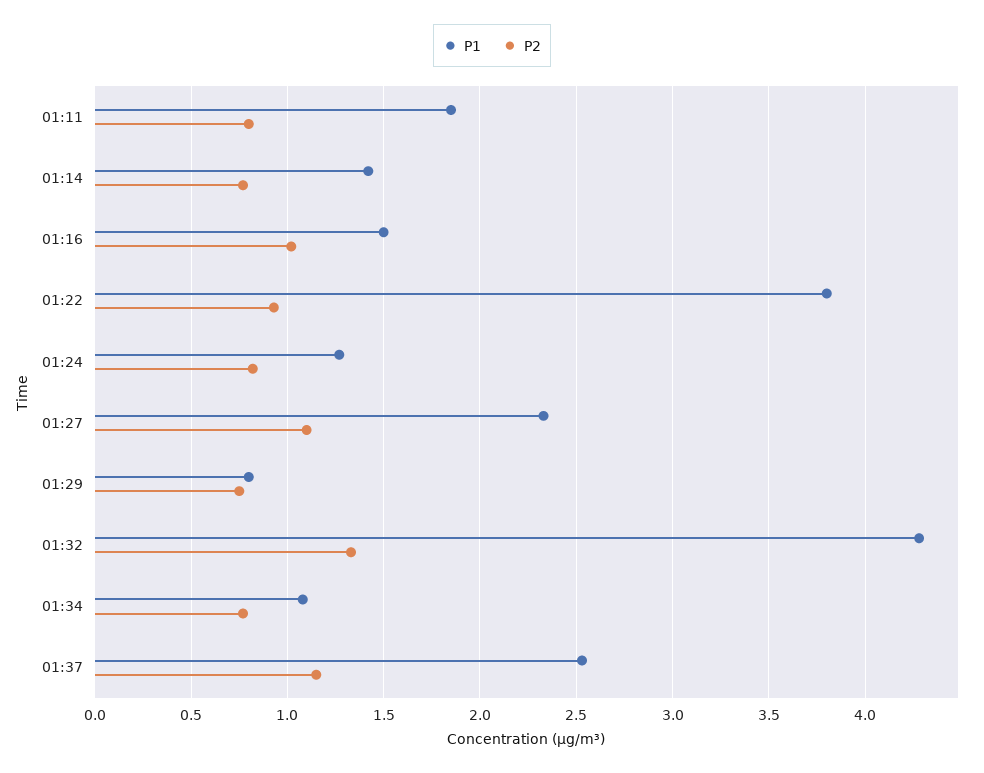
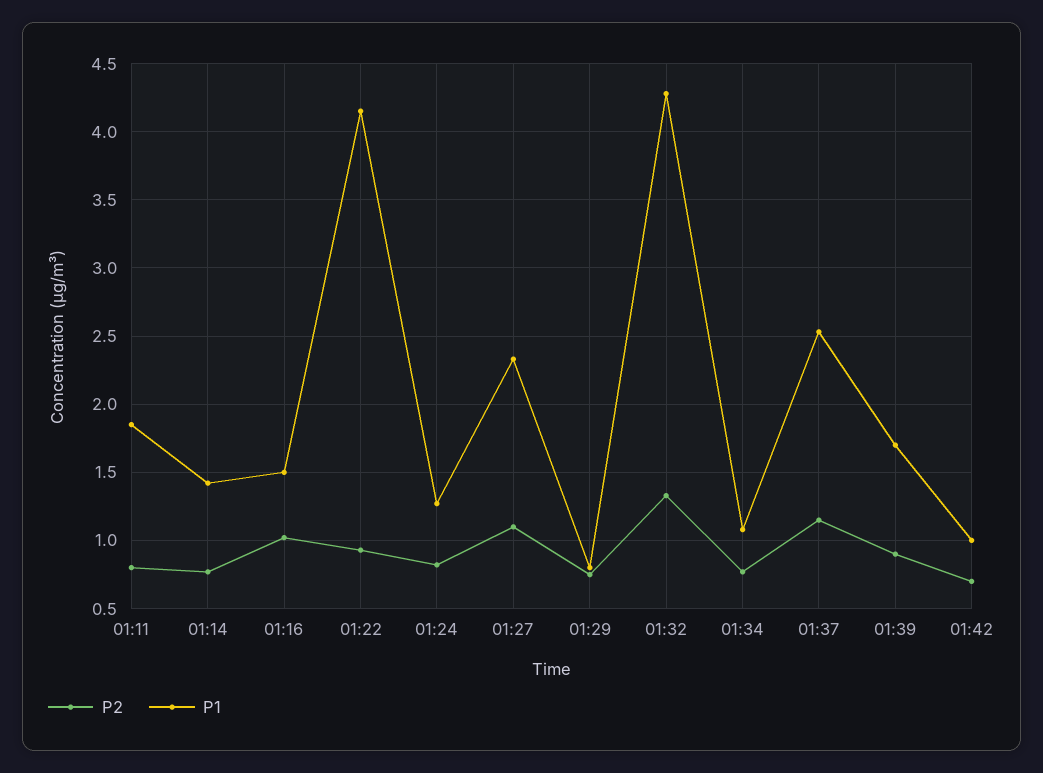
P1, 01:22: 3.8 -> 4.15
P2, 01:39: none -> 0.9
P1, 01:39: none -> 1.7
P2, 01:42: none -> 0.7
P1, 01:42: none -> 1

